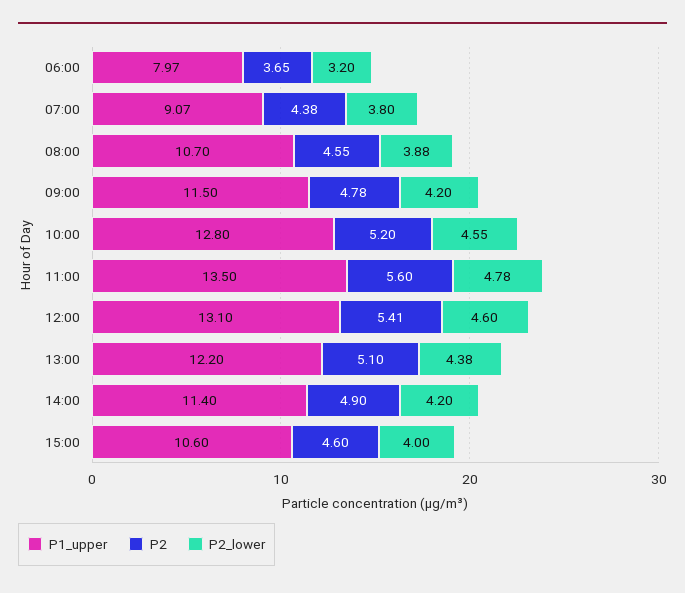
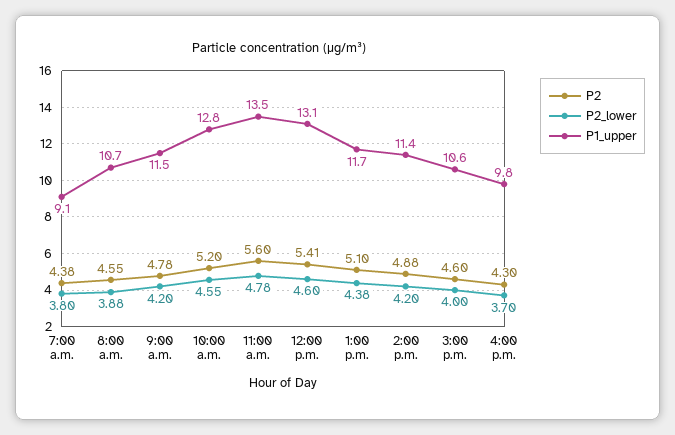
P1_upper, 06:00: 7.97 -> none
P2, 06:00: 3.65 -> none
P2_lower, 06:00: 3.2 -> none
P1_upper, 13:00: 12.2 -> 11.7
P2, 14:00: 4.9 -> 4.88
P2, 4:00 p.m.: none -> 4.3
P2_lower, 4:00 p.m.: none -> 3.7
P1_upper, 4:00 p.m.: none -> 9.8

